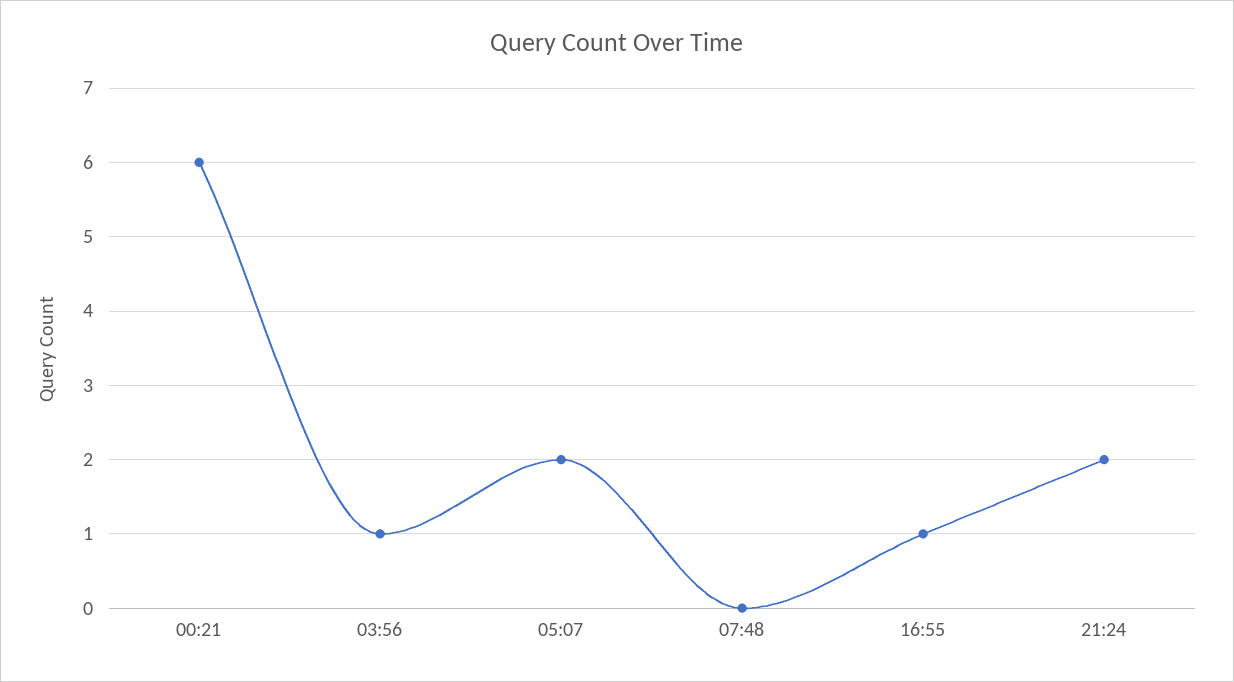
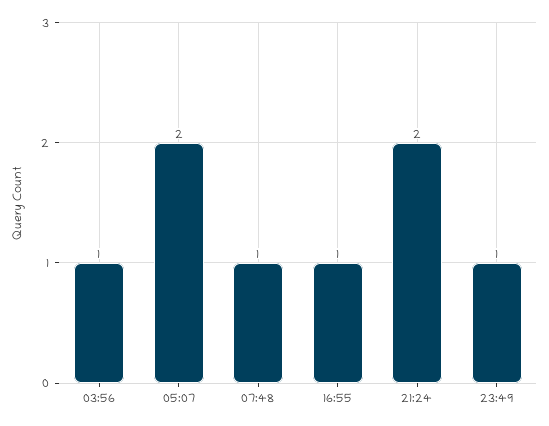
00:21: 6 -> none
07:48: 0 -> 1
23:49: none -> 1

